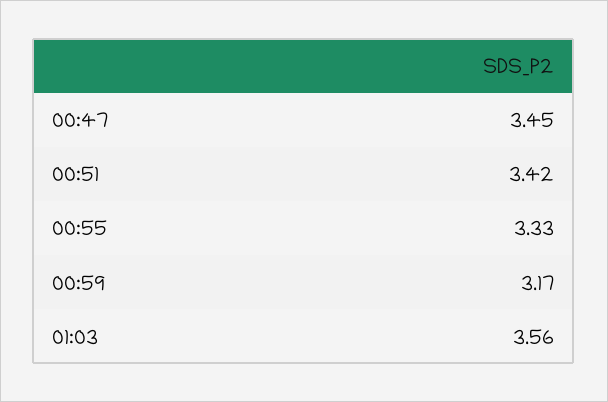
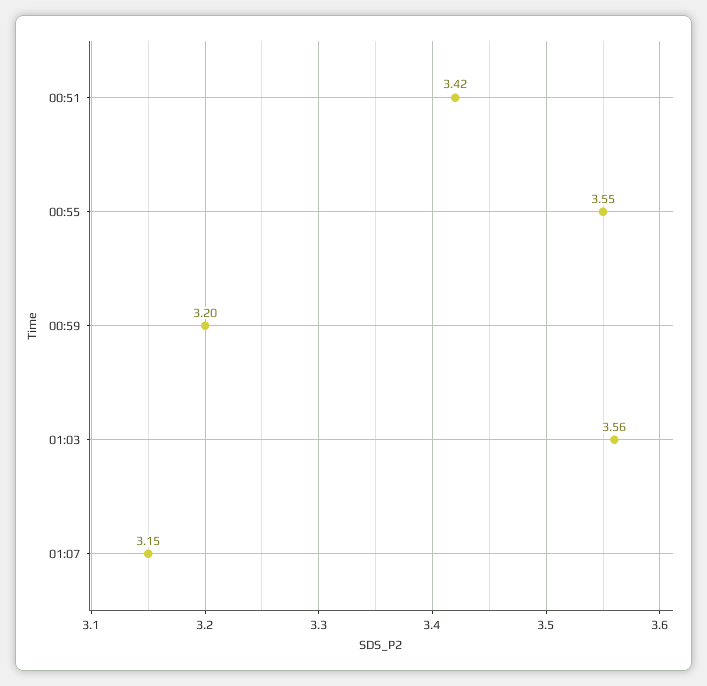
00:47: 3.45 -> none
00:55: 3.33 -> 3.55
00:59: 3.17 -> 3.2
01:07: none -> 3.15

